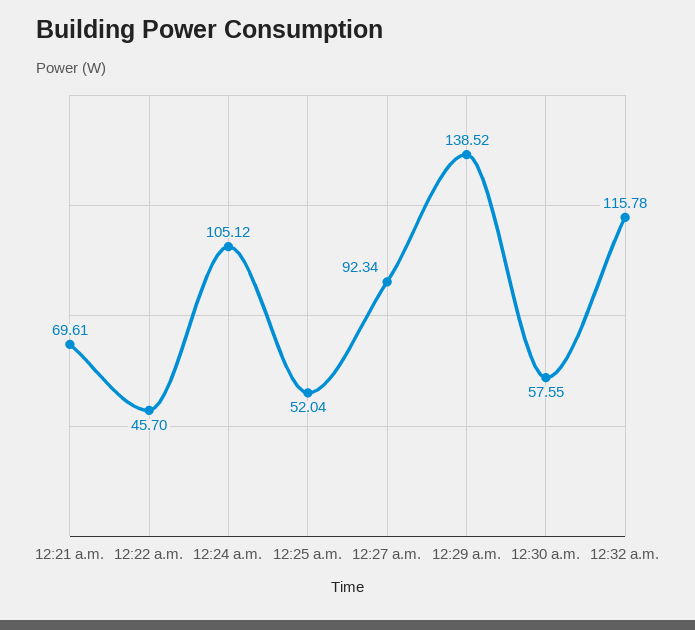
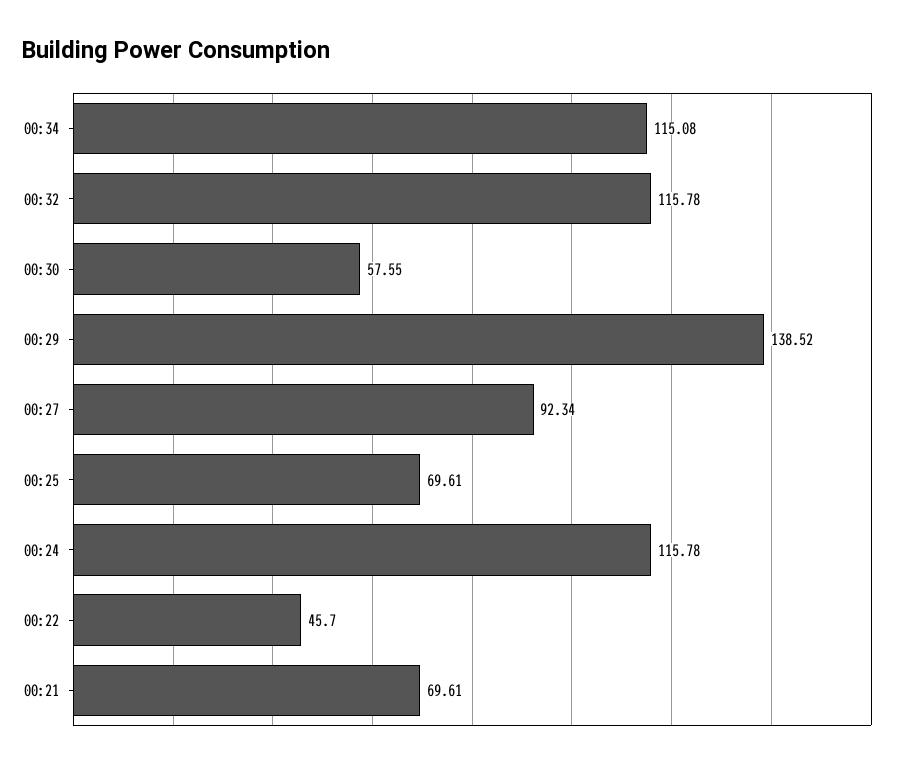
12:24 a.m.: 105.12 -> 115.78
12:25 a.m.: 52.04 -> 69.61
00:34: none -> 115.08

